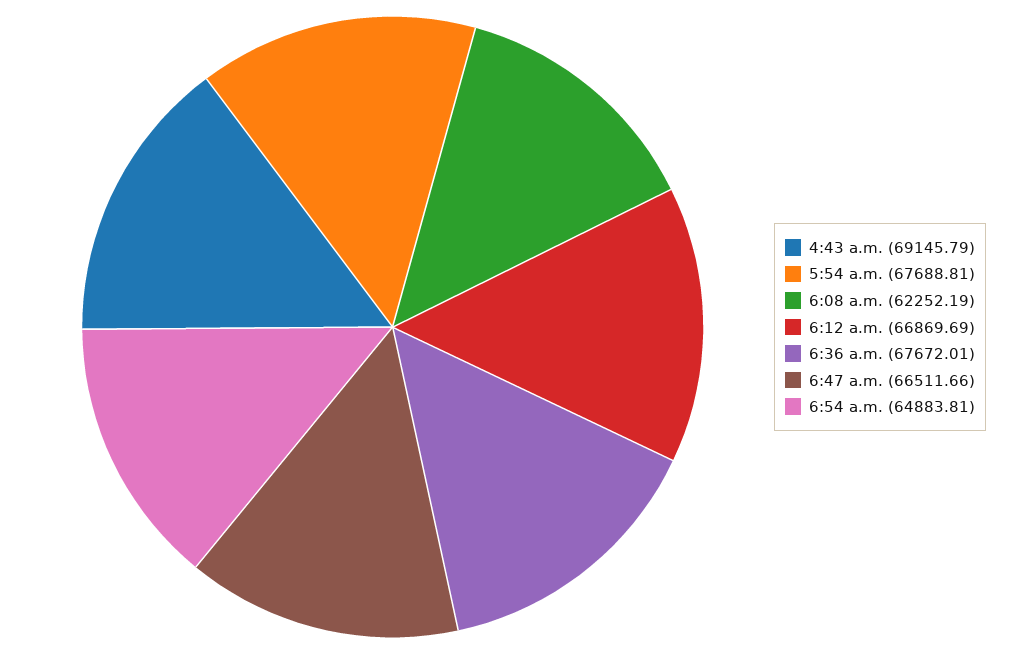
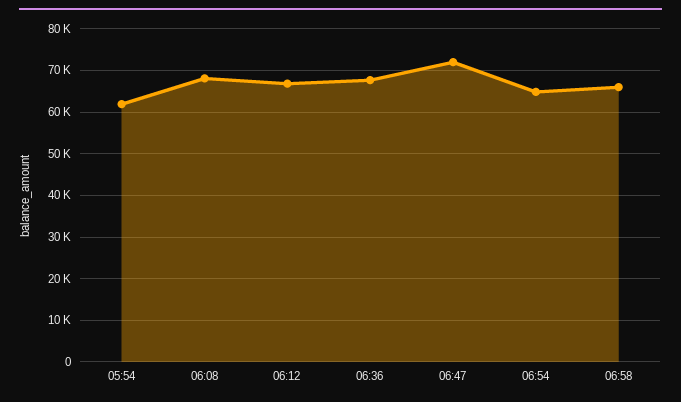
4:43 a.m.: 69145.79 -> none
5:54 a.m.: 67688.81 -> 62000
6:08 a.m.: 62252.19 -> 68000
6:47 a.m.: 66511.66 -> 72000
06:58: none -> 66000

